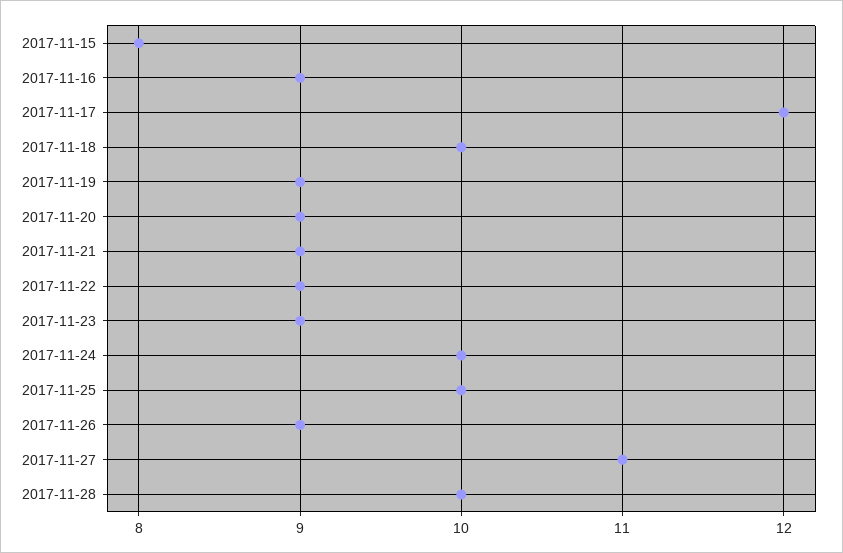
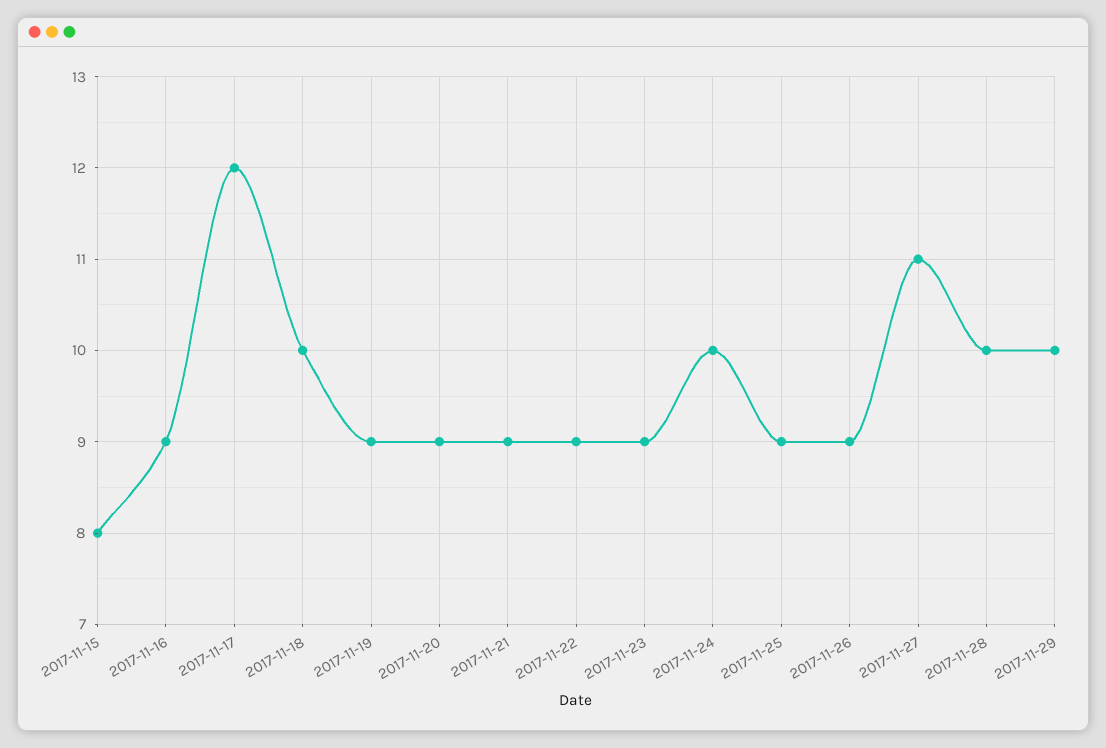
2017-11-25: 10 -> 9
2017-11-29: none -> 10

